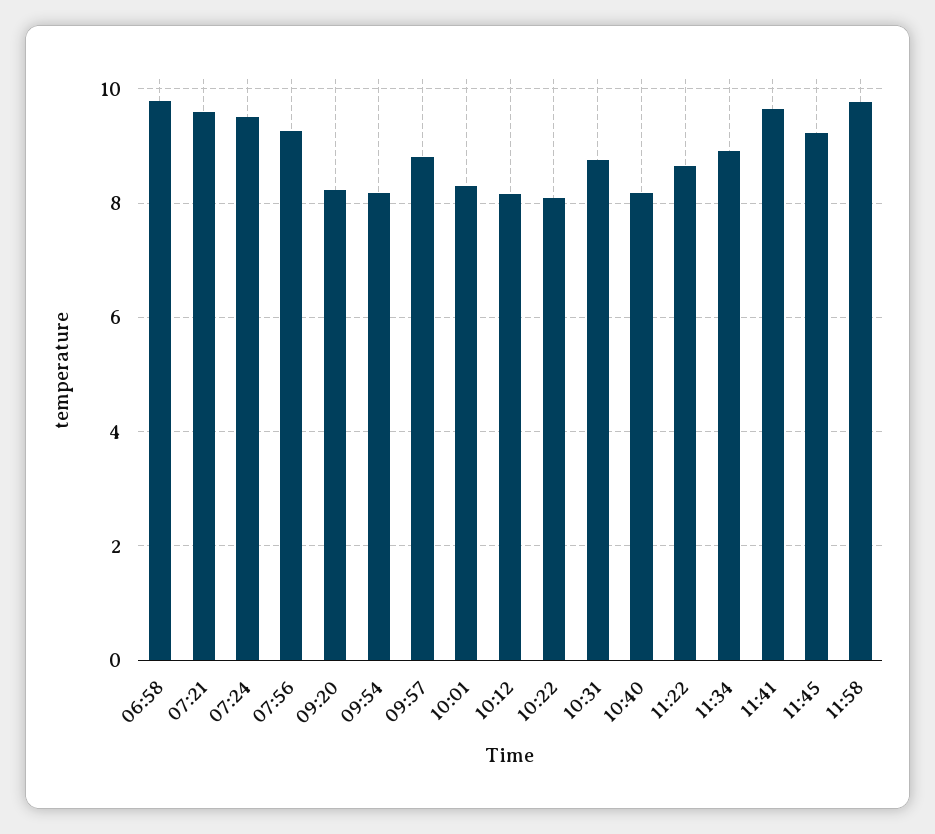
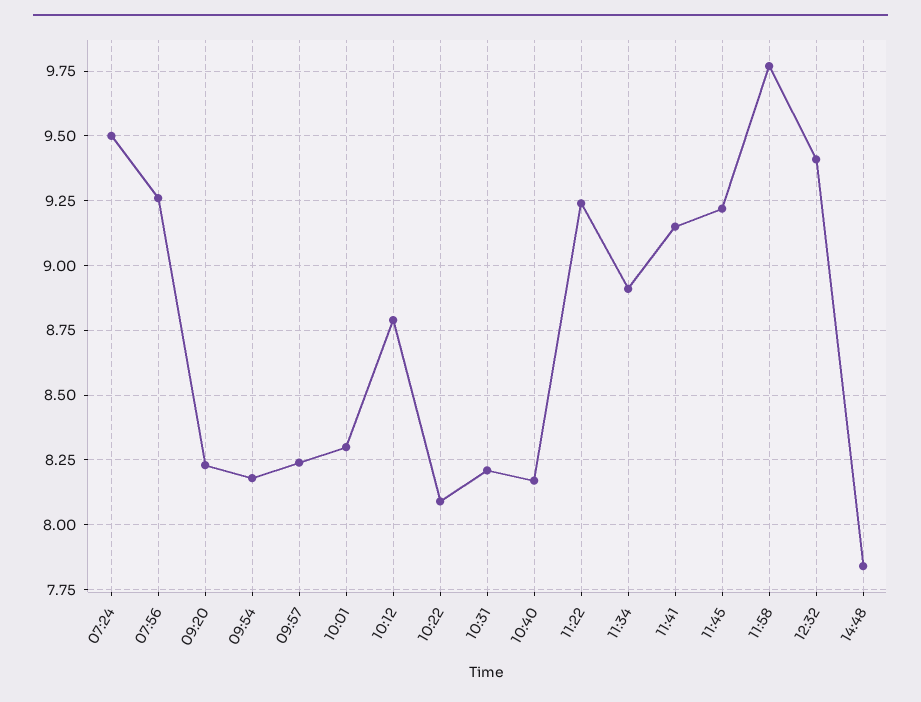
06:58: 9.8 -> none
07:21: 9.6 -> none
09:57: 8.8 -> 8.25
10:12: 8.2 -> 8.8
10:31: 8.8 -> 8.2
11:22: 8.6 -> 9.25
11:41: 9.6 -> 9.15
12:32: none -> 9.4
14:48: none -> 7.85

